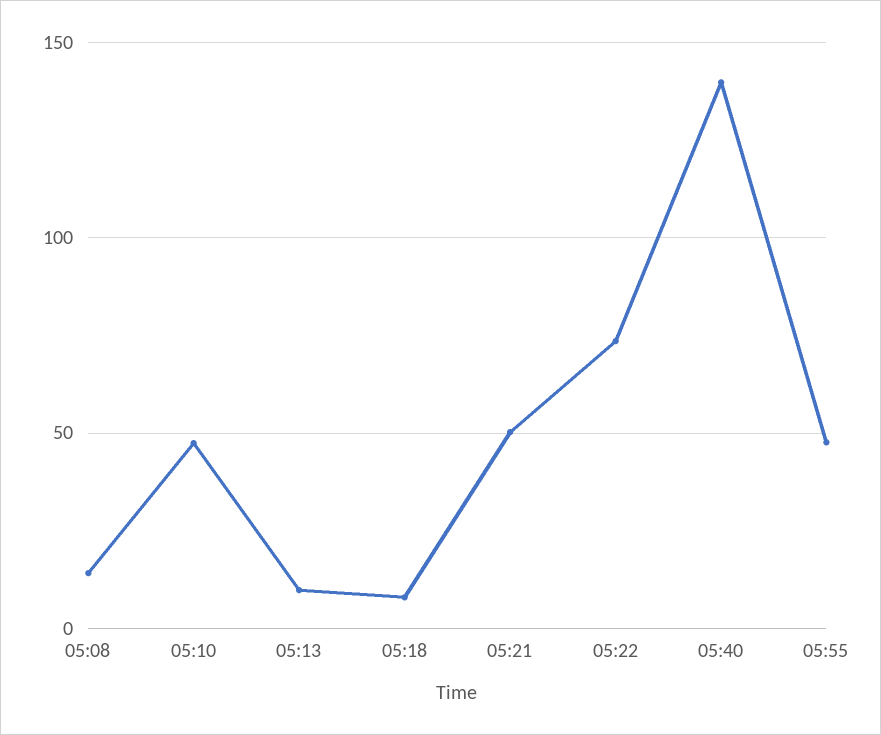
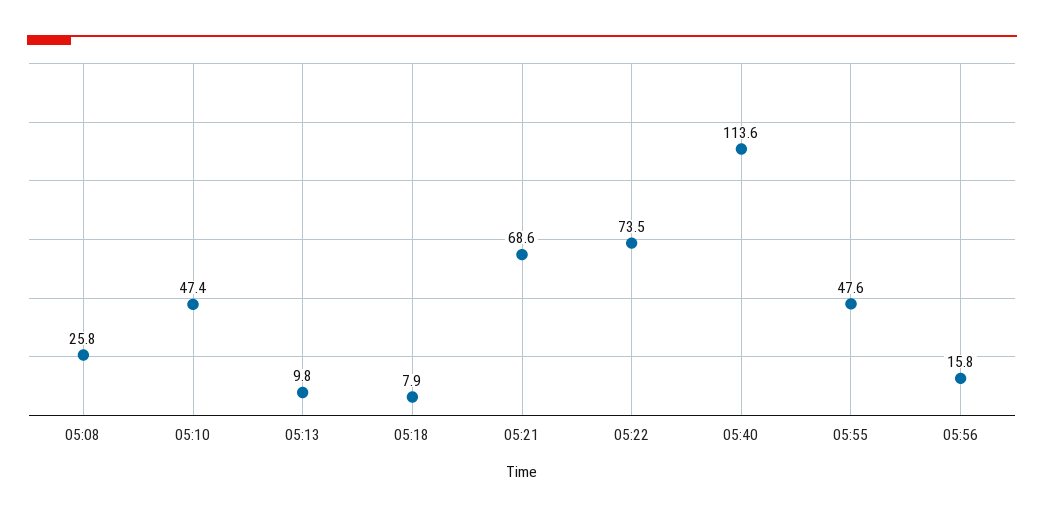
05:08: 15 -> 25.8
05:21: 50 -> 68.6
05:40: 140 -> 113.6
05:56: none -> 15.8

